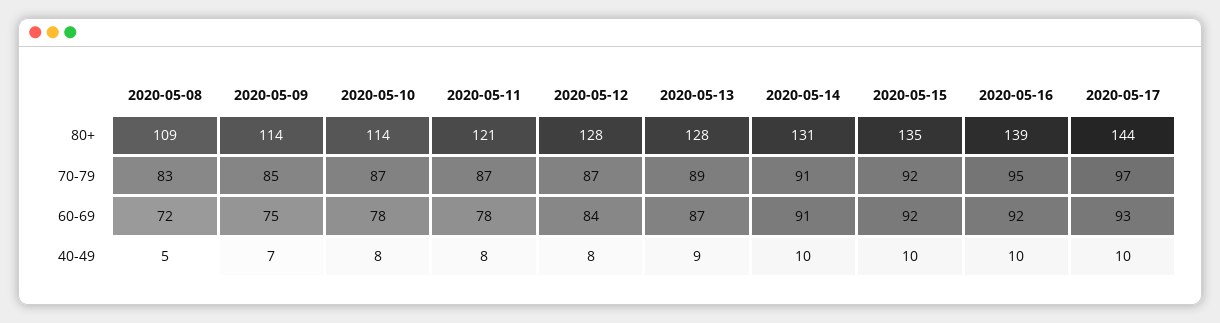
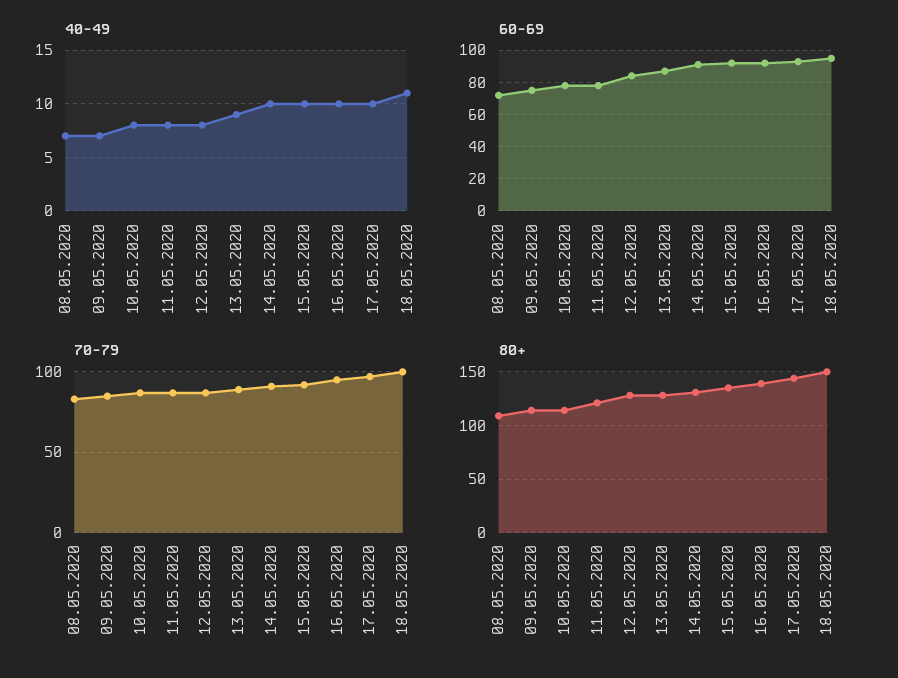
40-49, 2020-05-08: 5 -> 7
40-49, 18.05.2020: none -> 11
60-69, 18.05.2020: none -> 95
70-79, 18.05.2020: none -> 100
80+, 18.05.2020: none -> 150

